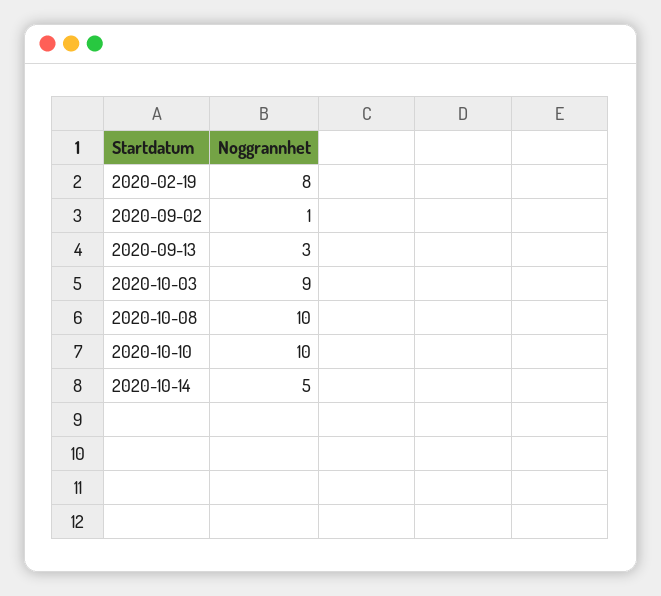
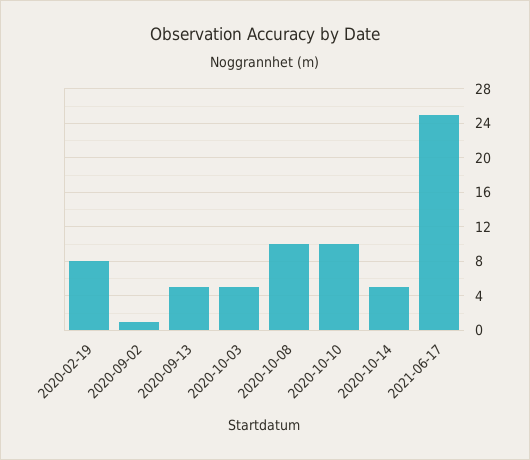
2020-09-13: 3 -> 5
2020-10-03: 9 -> 5
2021-06-17: none -> 25

